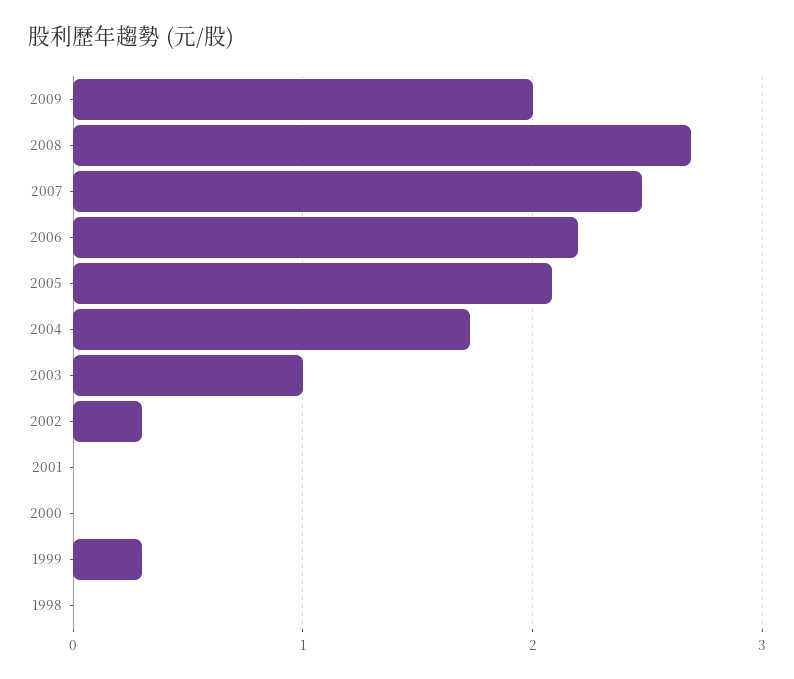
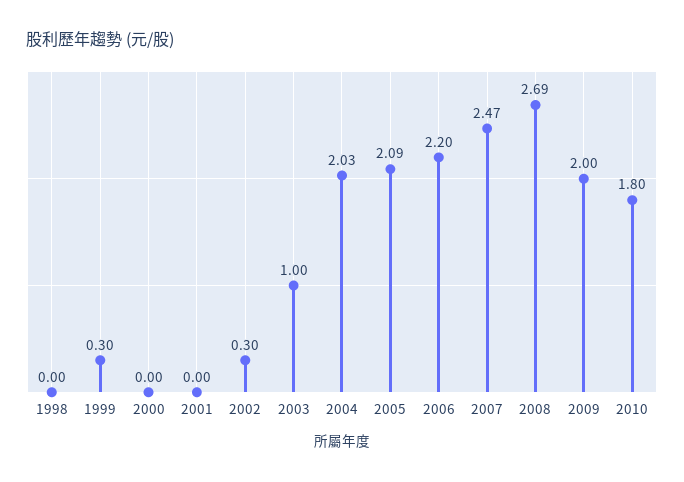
2004: 1.7 -> 2.03
2010: none -> 1.8

